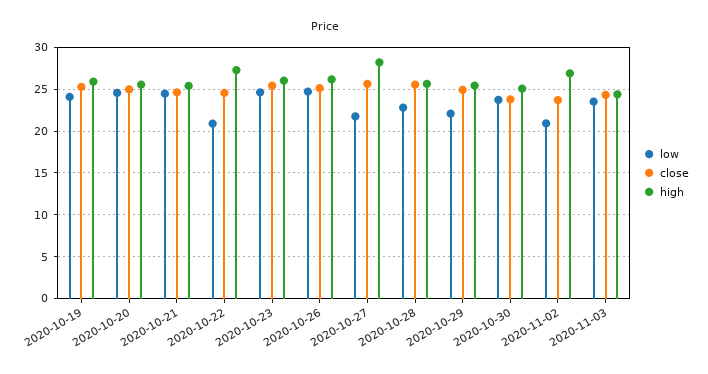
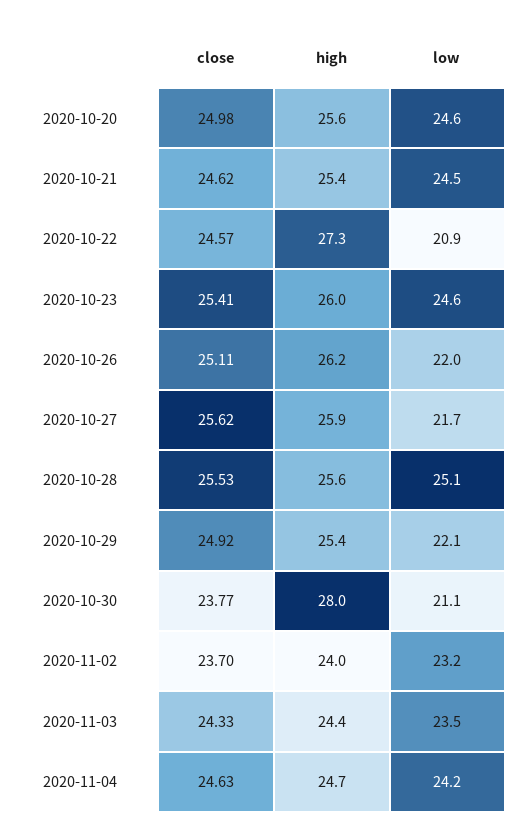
low, 2020-10-19: 24 -> none
close, 2020-10-19: 25 -> none
high, 2020-10-19: 26 -> none
low, 2020-10-26: 25 -> 22
high, 2020-10-27: 28 -> 25.9
low, 2020-10-28: 23 -> 25.1
low, 2020-10-30: 24 -> 21.1
high, 2020-10-30: 25 -> 28
low, 2020-11-02: 21 -> 23.2
high, 2020-11-02: 27 -> 24
close, 2020-11-04: none -> 24.63
high, 2020-11-04: none -> 24.7
low, 2020-11-04: none -> 24.2

